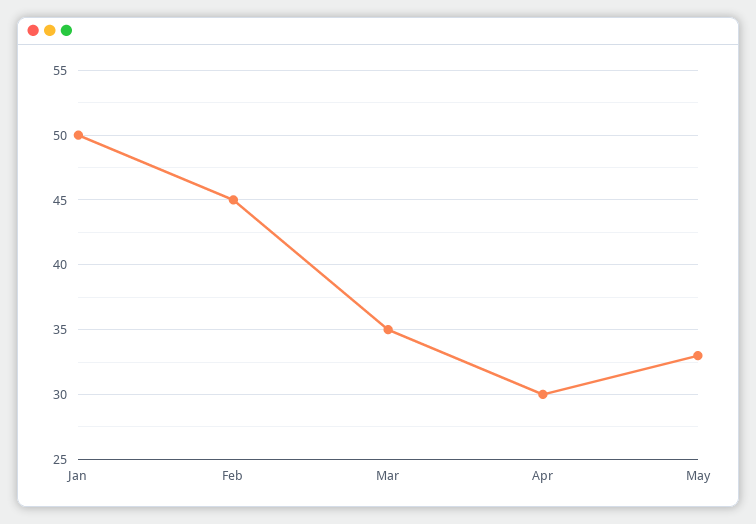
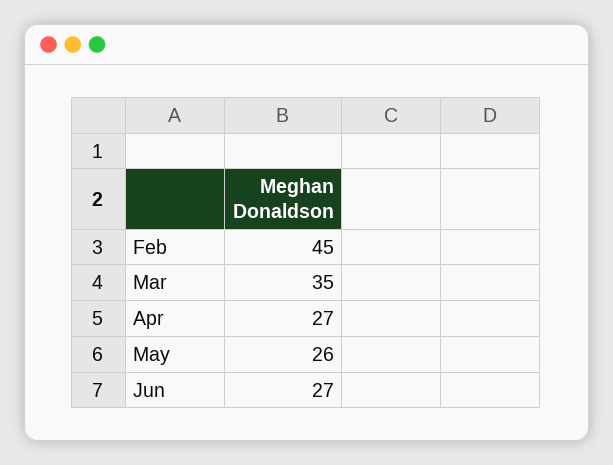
Jan: 50 -> none
Apr: 30 -> 27
May: 33 -> 26
Jun: none -> 27

